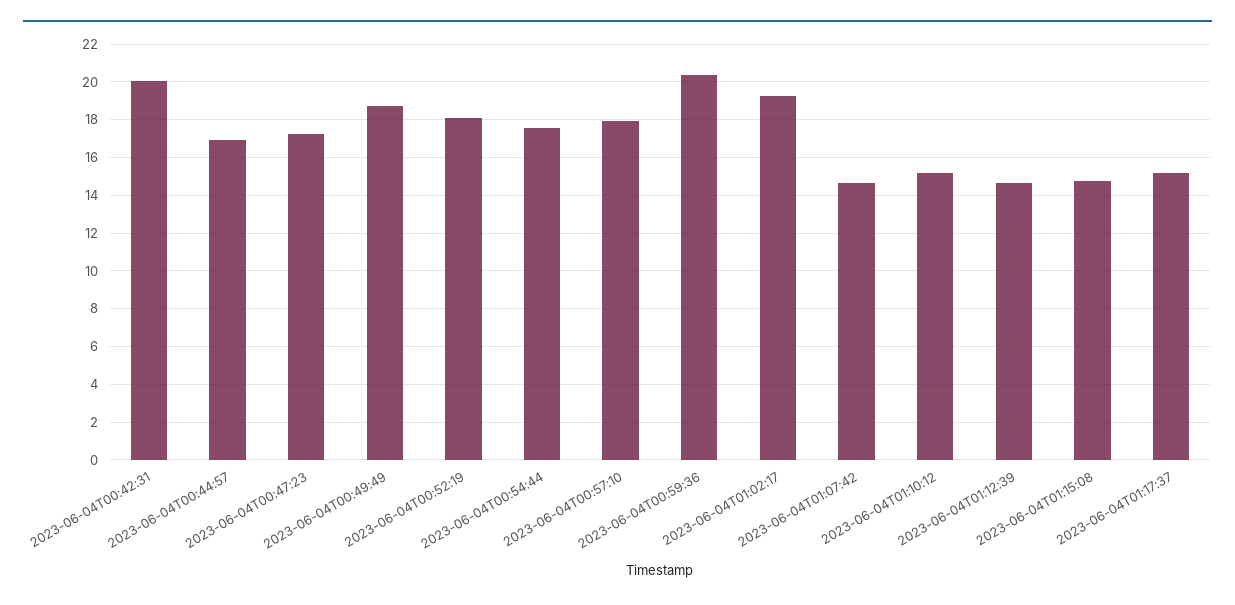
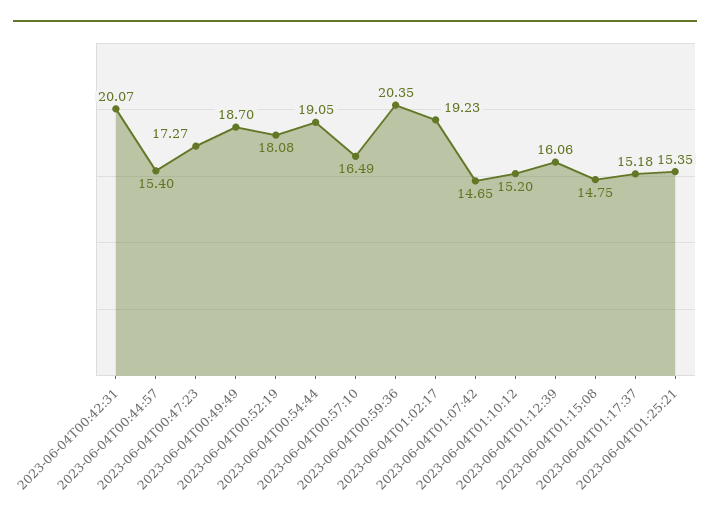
2023-06-04T00:44:57: 17 -> 15.4
2023-06-04T00:54:44: 17.5 -> 19.05
2023-06-04T00:57:10: 18 -> 16.49
2023-06-04T01:12:39: 14.5 -> 16.06
2023-06-04T01:25:21: none -> 15.35

